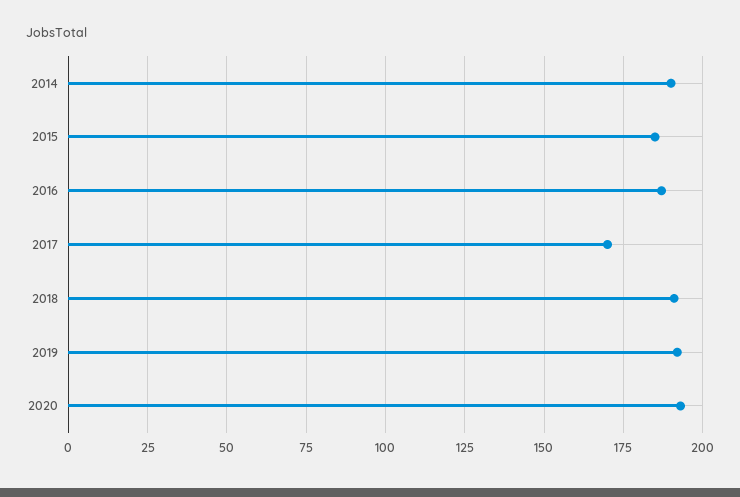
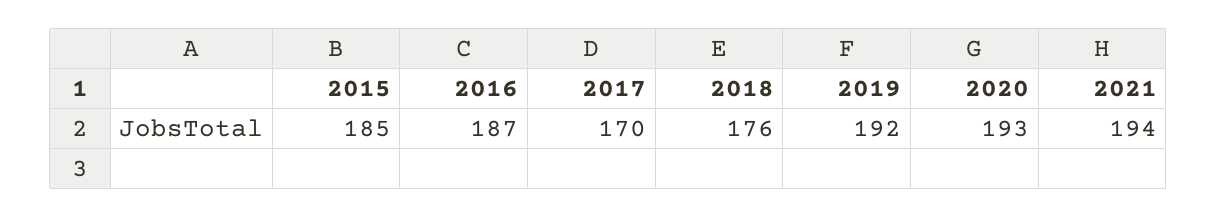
2014: 190 -> none
2018: 190 -> 176
2021: none -> 194

